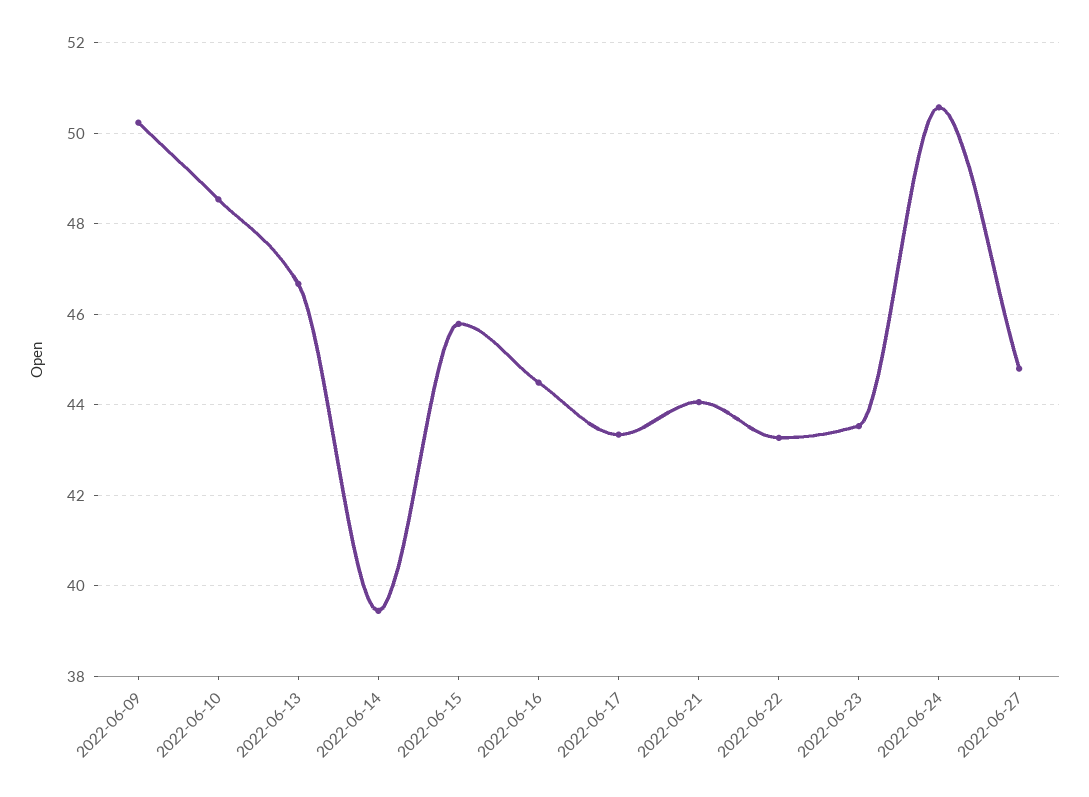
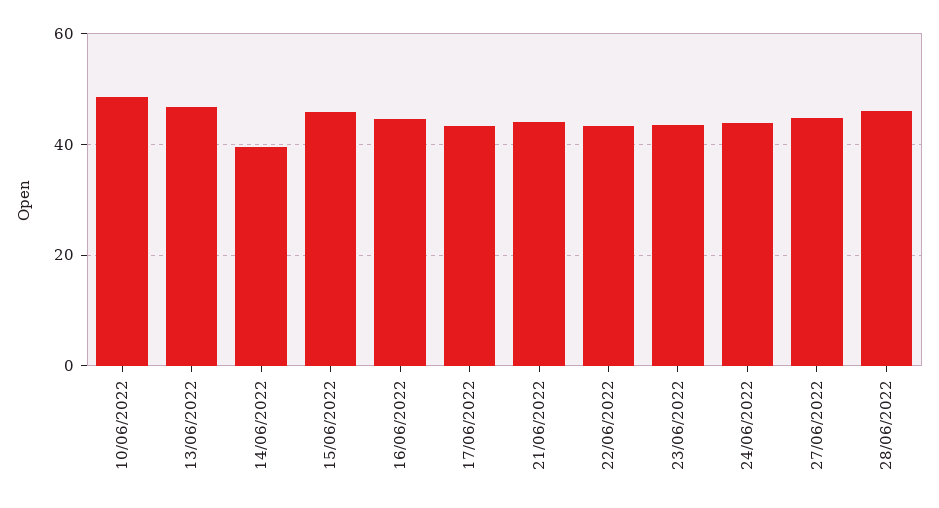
2022-06-09: 50.2 -> none
2022-06-24: 50.6 -> 44
28/06/2022: none -> 46

